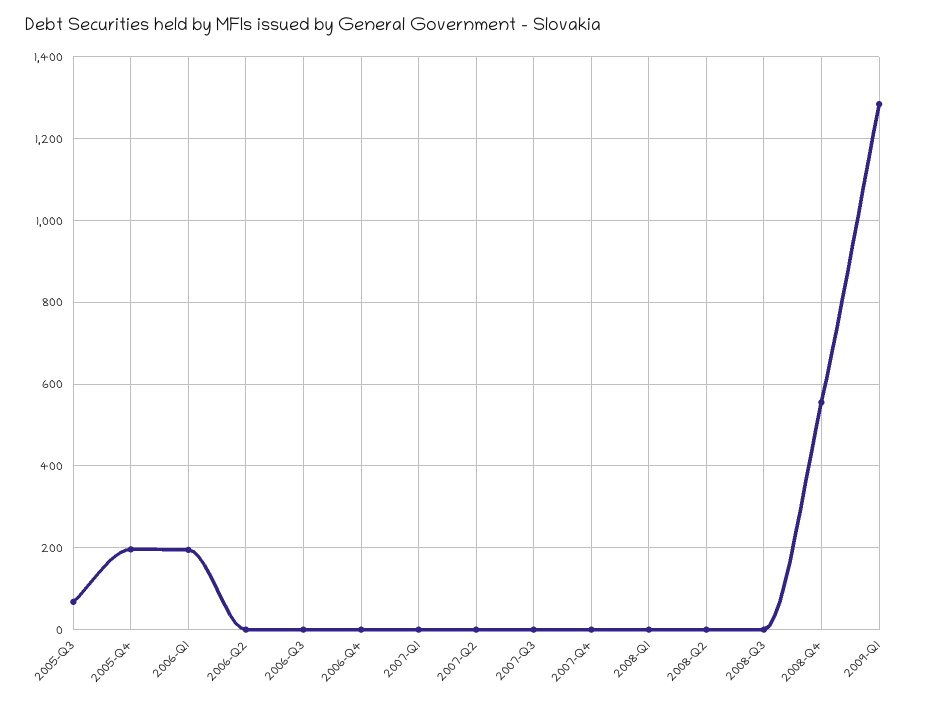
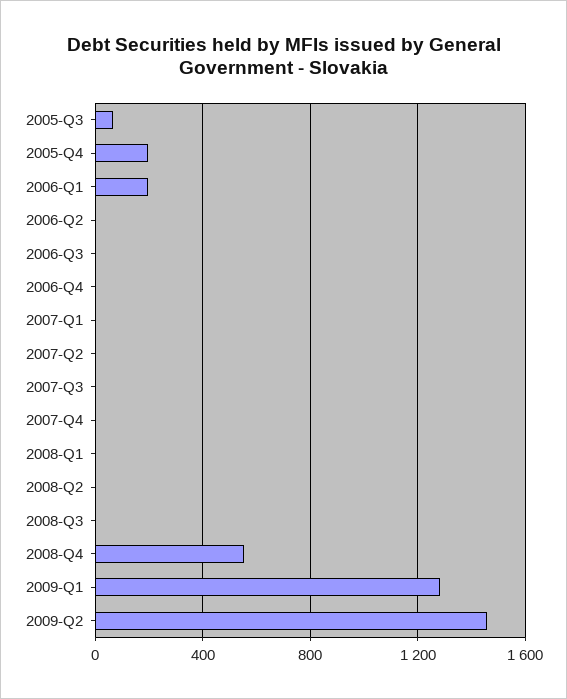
2009-Q2: none -> 1450

